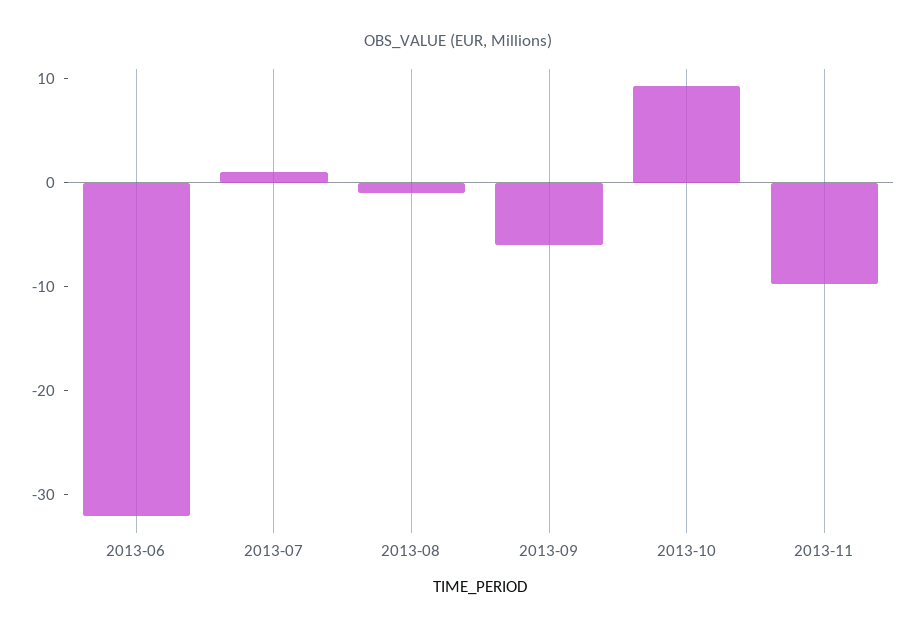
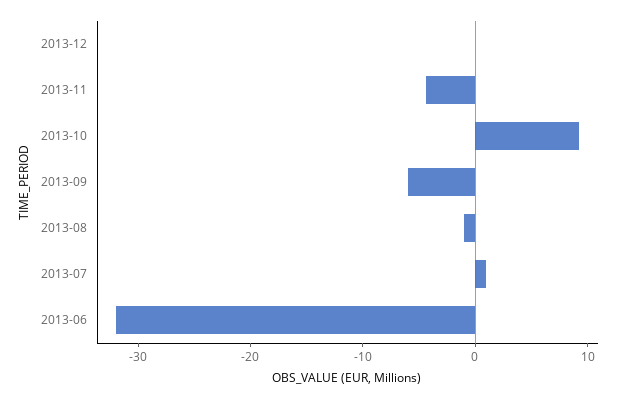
2013-11: -10 -> -4
2013-12: none -> 0

